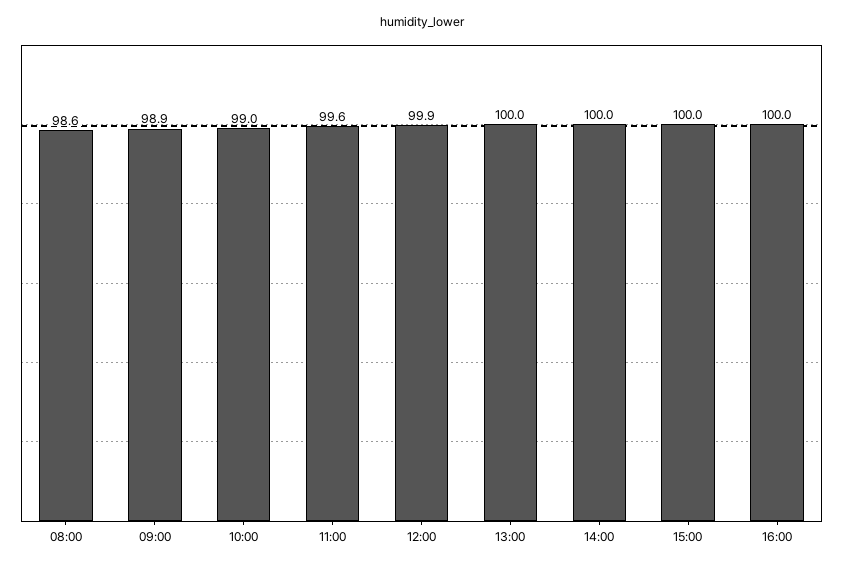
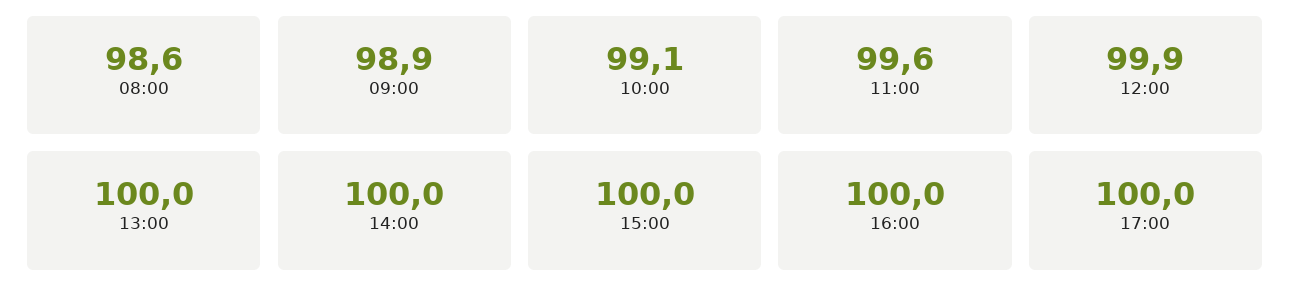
10:00: 99 -> 99.1
17:00: none -> 100

